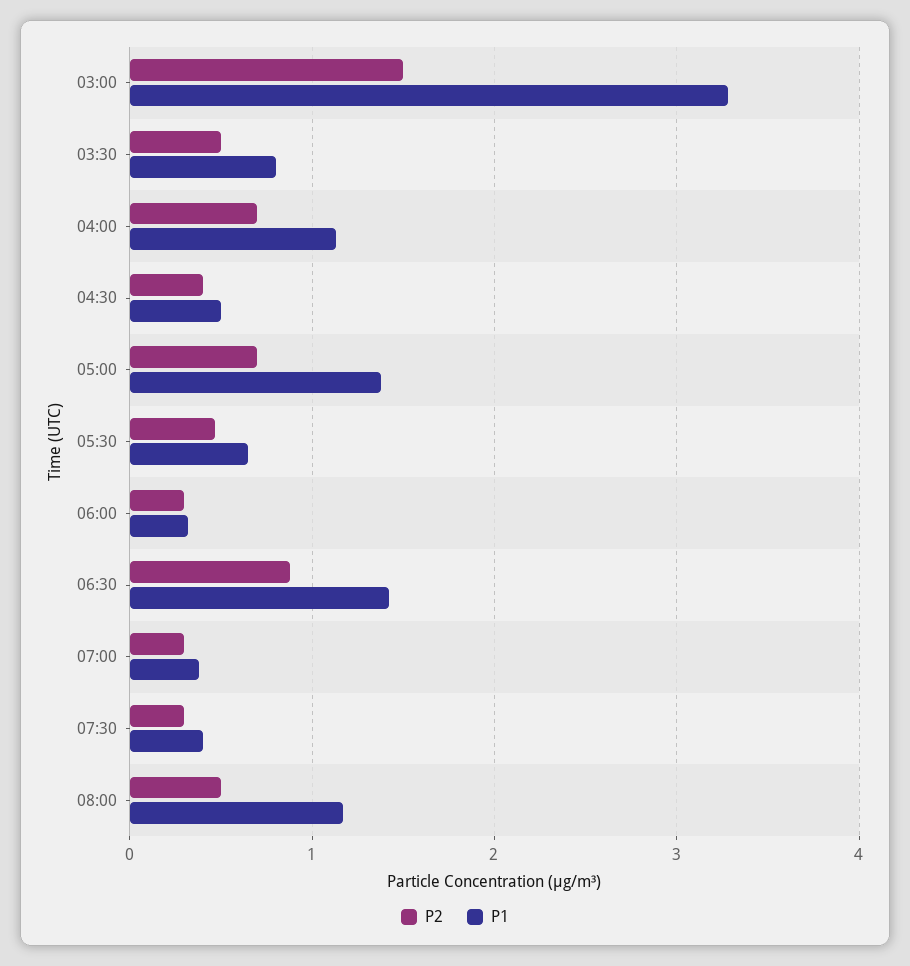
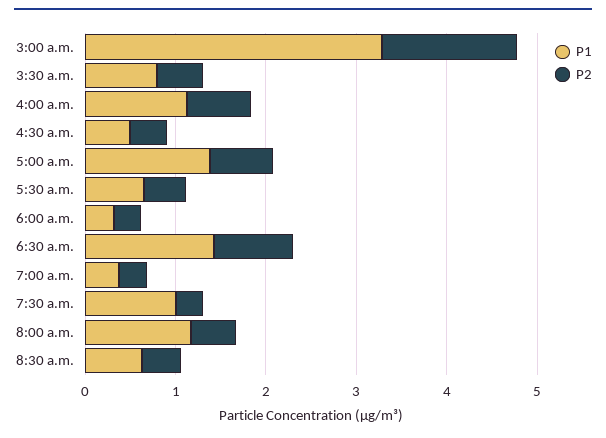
P1, 07:30: 0.4 -> 1
P1, 8:30 a.m.: none -> 0.6
P2, 8:30 a.m.: none -> 0.4

